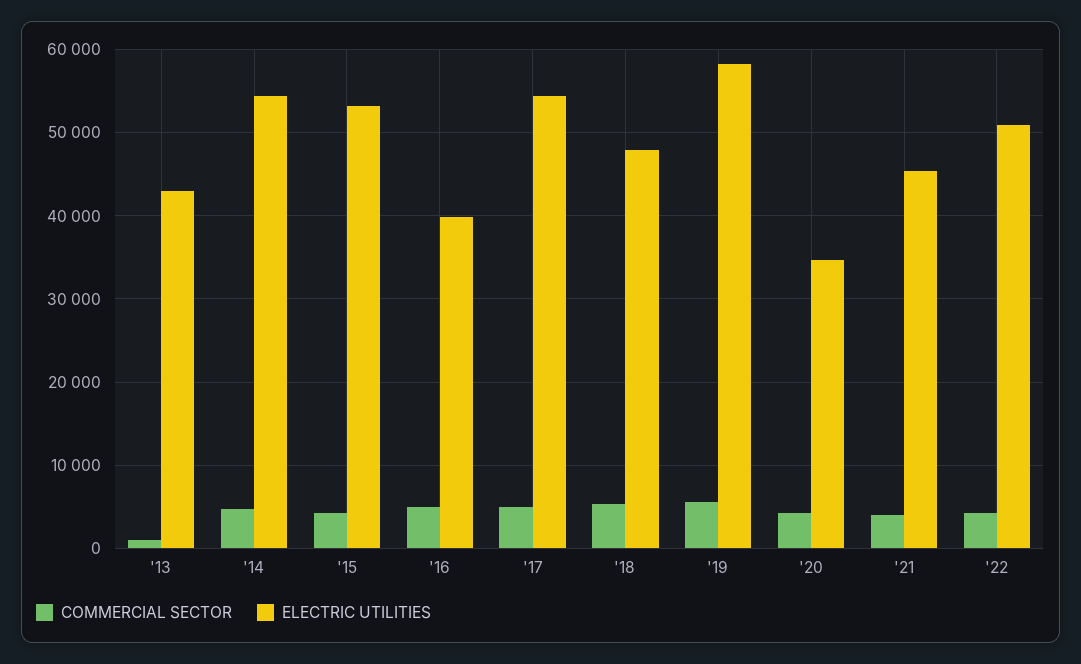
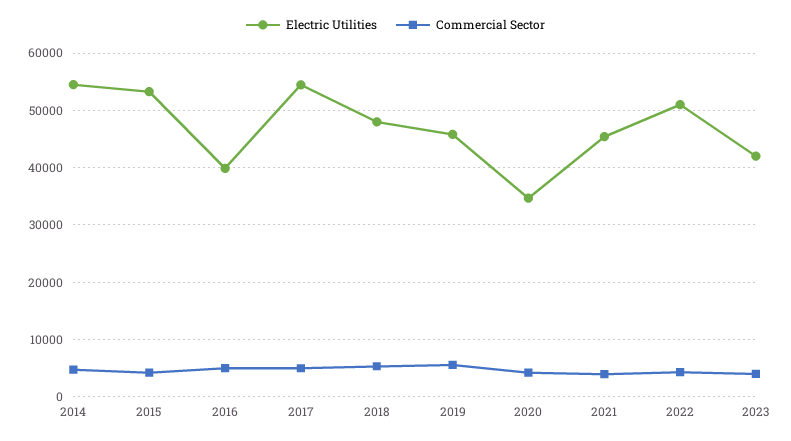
COMMERCIAL SECTOR, '13: 1000 -> none
ELECTRIC UTILITIES, '13: 43000 -> none
ELECTRIC UTILITIES, '19: 58000 -> 46000
ELECTRIC UTILITIES, 2023: none -> 42000
COMMERCIAL SECTOR, 2023: none -> 4000

